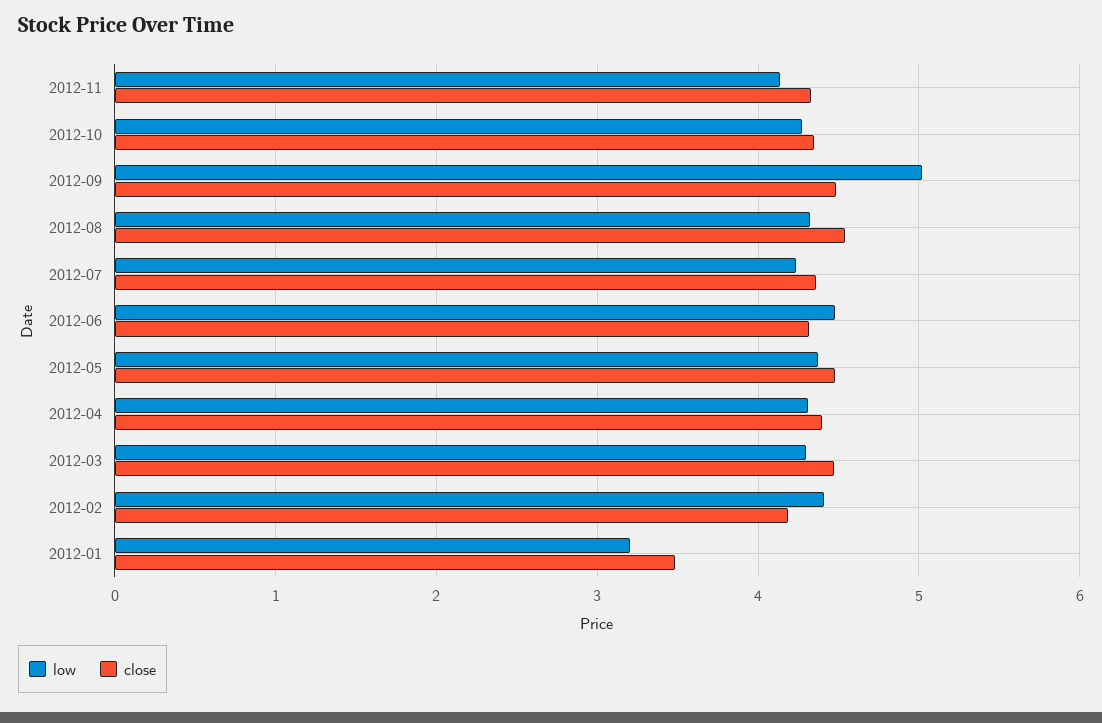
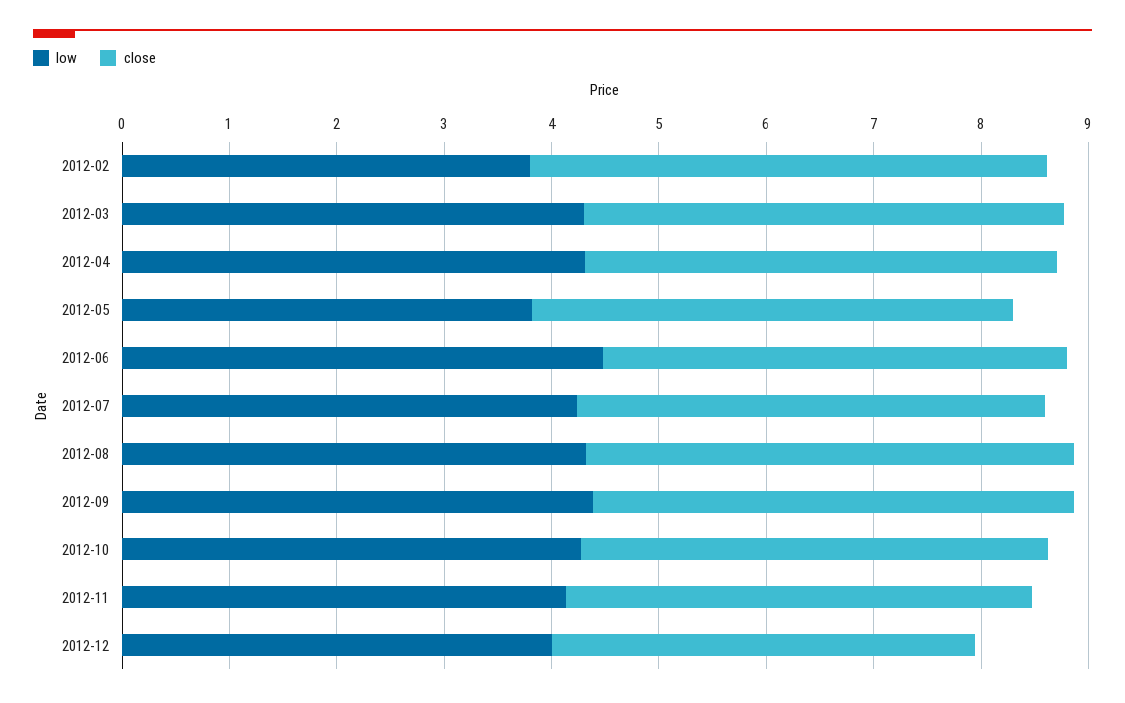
low, 2012-09: 5 -> 4.4
low, 2012-05: 4.4 -> 3.8
low, 2012-02: 4.4 -> 3.8
close, 2012-02: 4.2 -> 4.8
low, 2012-01: 3.2 -> none
close, 2012-01: 3.5 -> none
low, 2012-12: none -> 4
close, 2012-12: none -> 4

